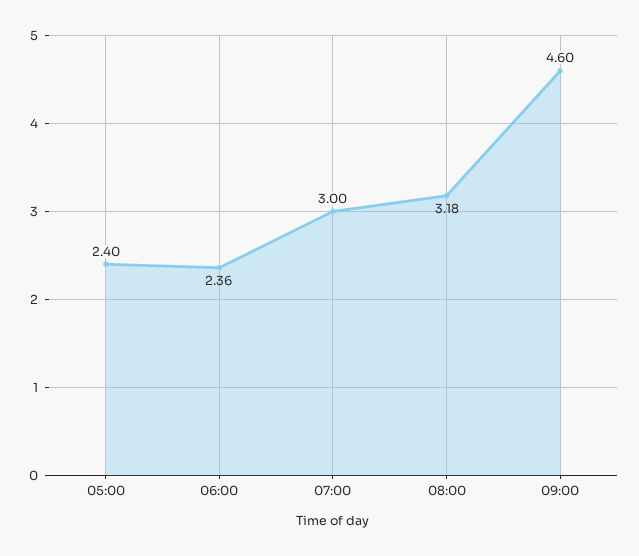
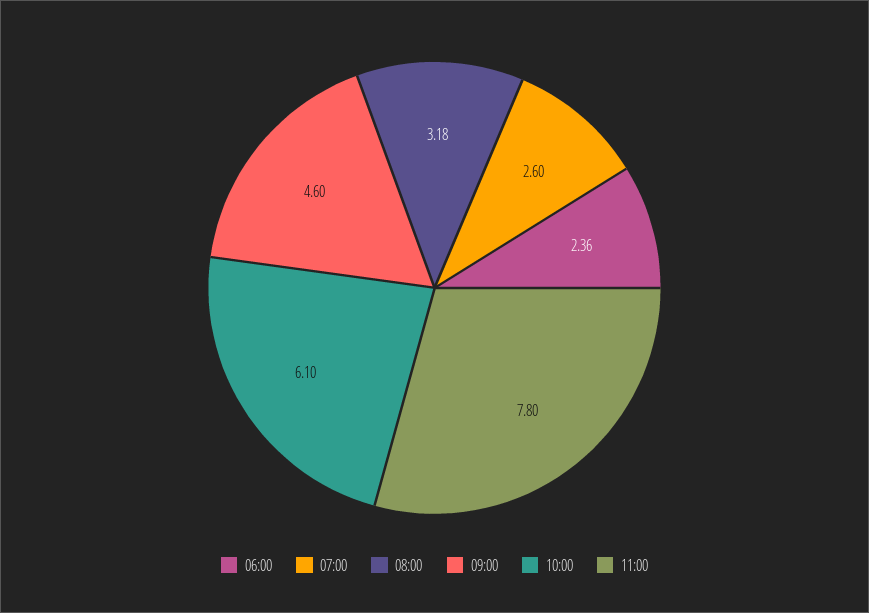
05:00: 2.4 -> none
07:00: 3 -> 2.6
10:00: none -> 6.1
11:00: none -> 7.8

